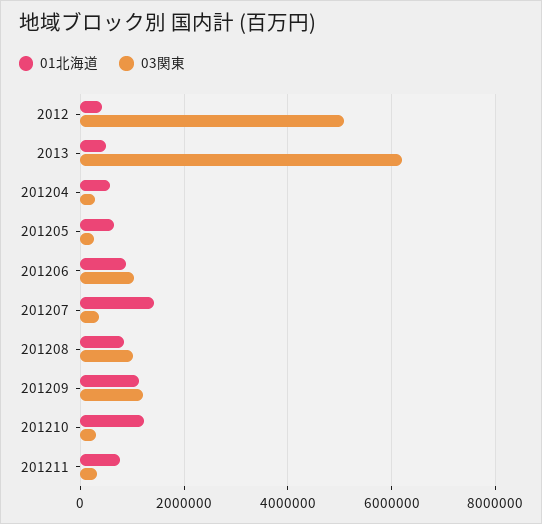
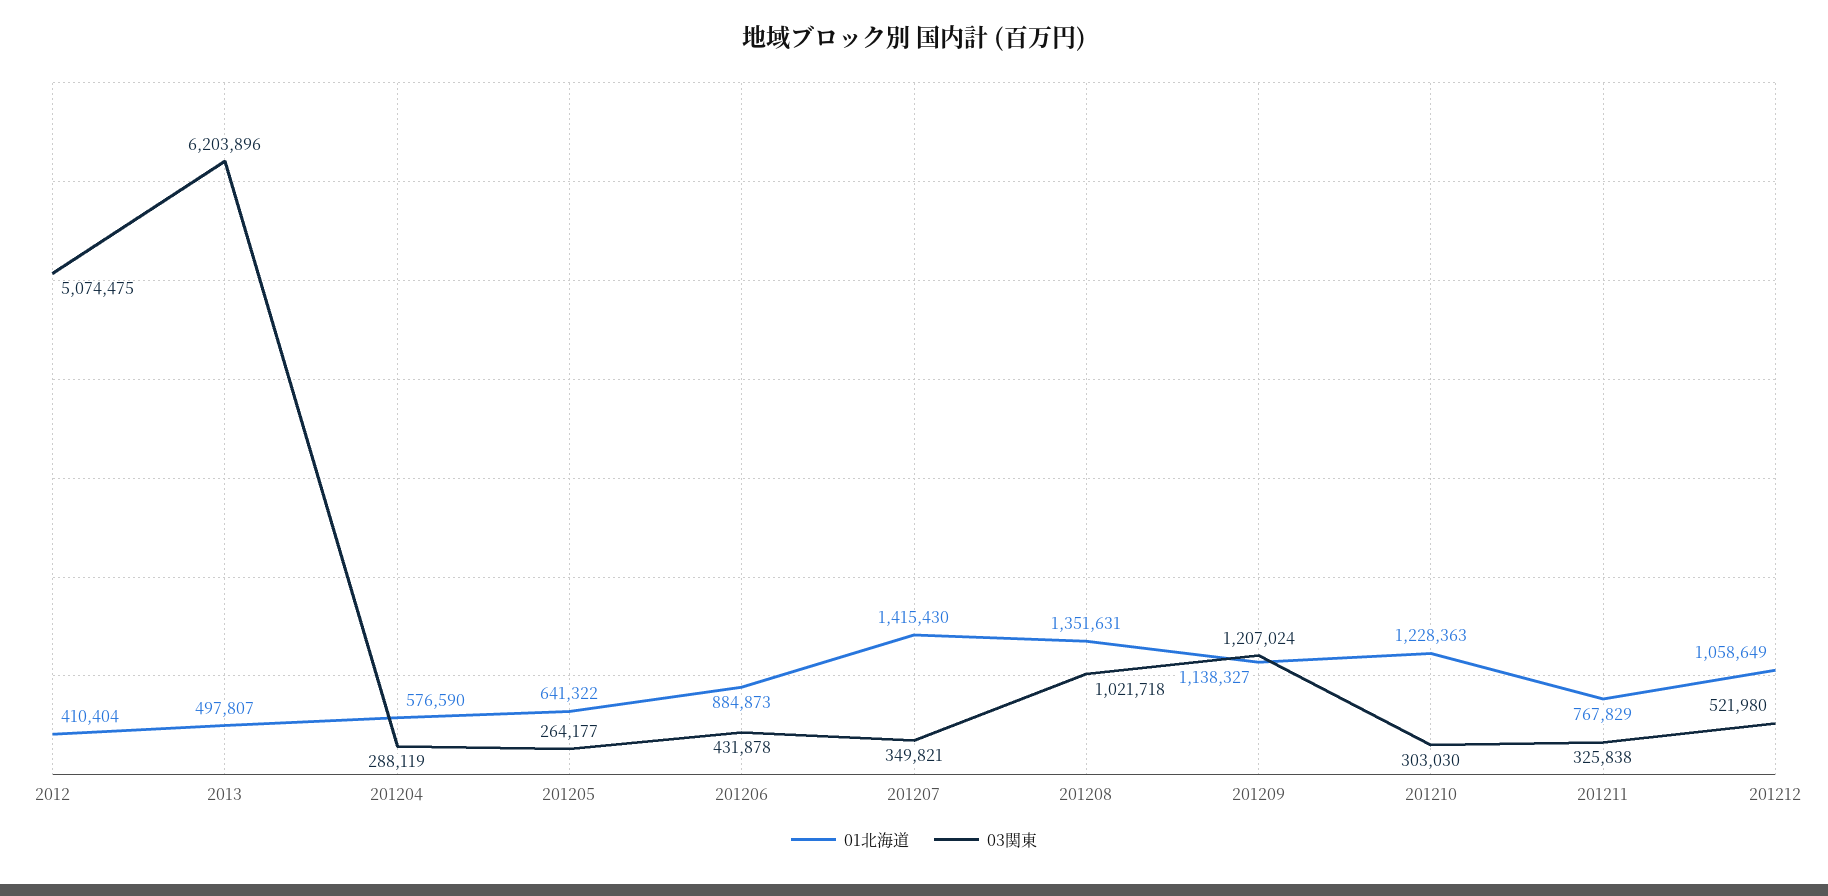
03関東, 201206: 1000000 -> 431878
01北海道, 201208: 800000 -> 1351631
01北海道, 201212: none -> 1058649
03関東, 201212: none -> 521980

